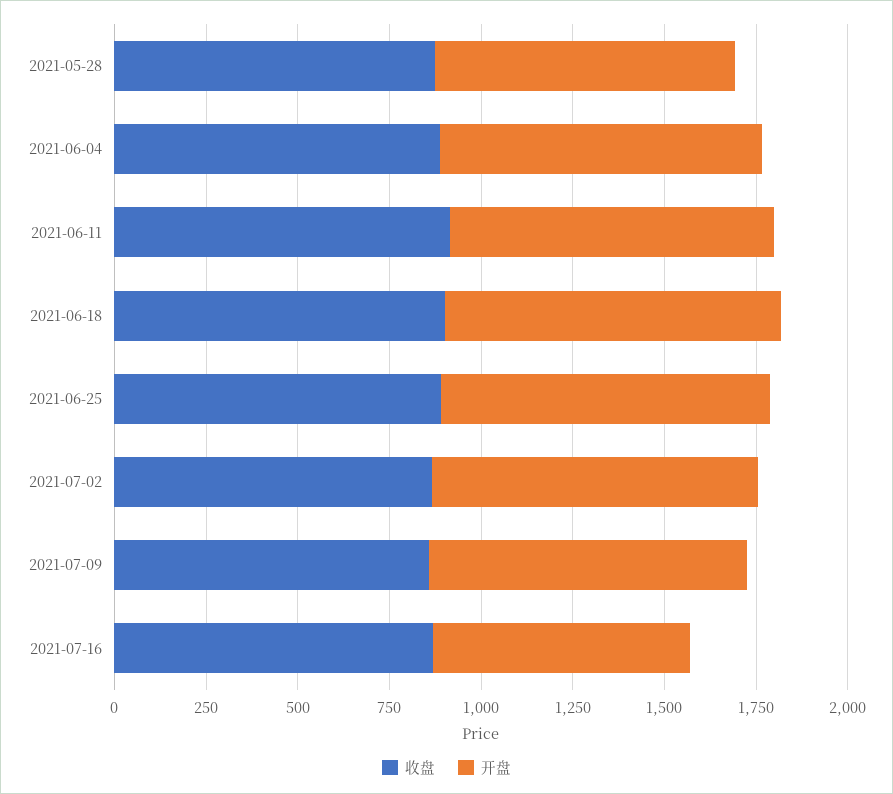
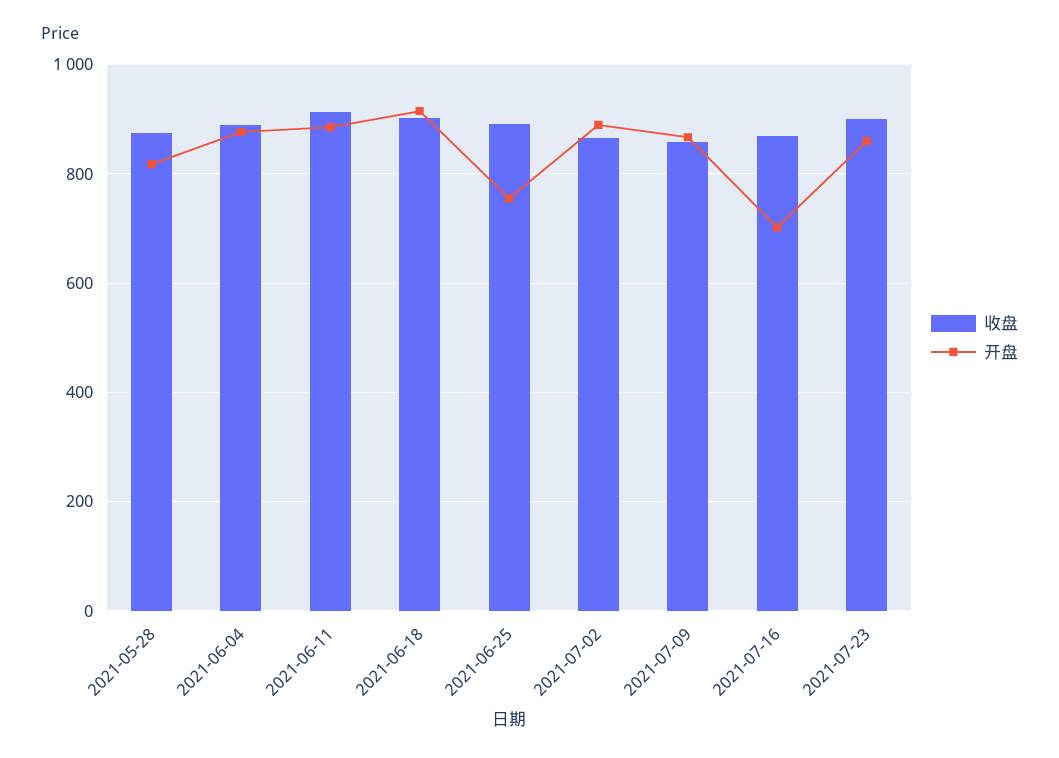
开盘, 2021-06-25: 900 -> 760
收盘, 2021-07-23: none -> 900
开盘, 2021-07-23: none -> 860

